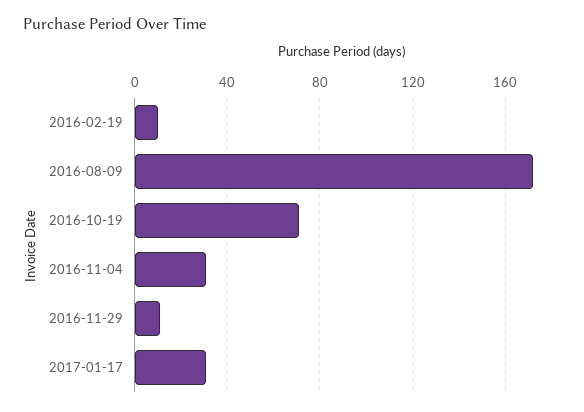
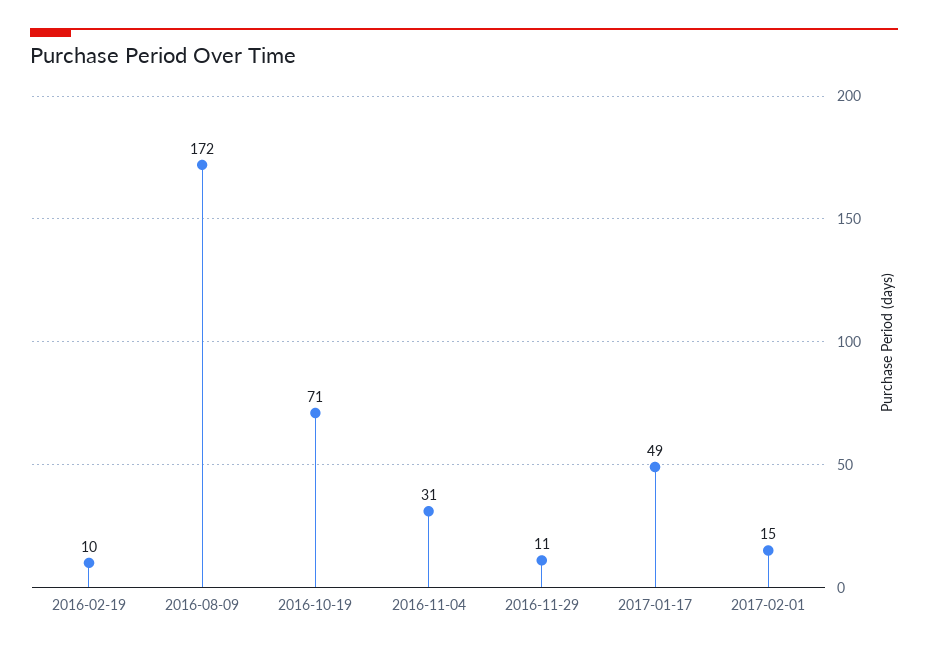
2017-01-17: 30 -> 49
2017-02-01: none -> 15

